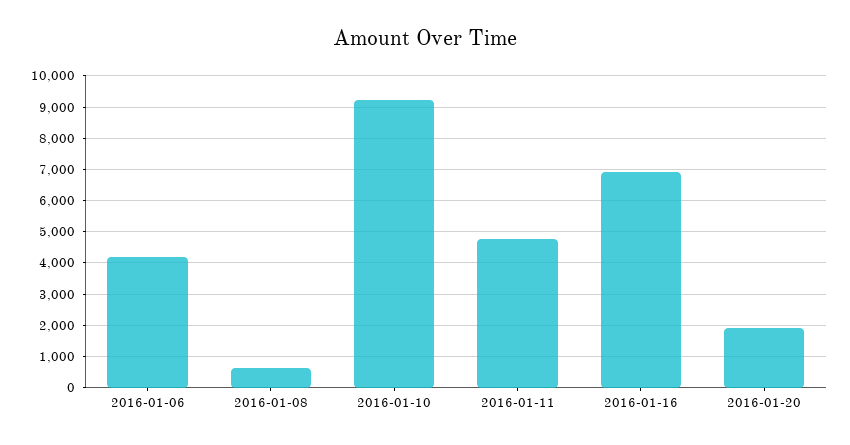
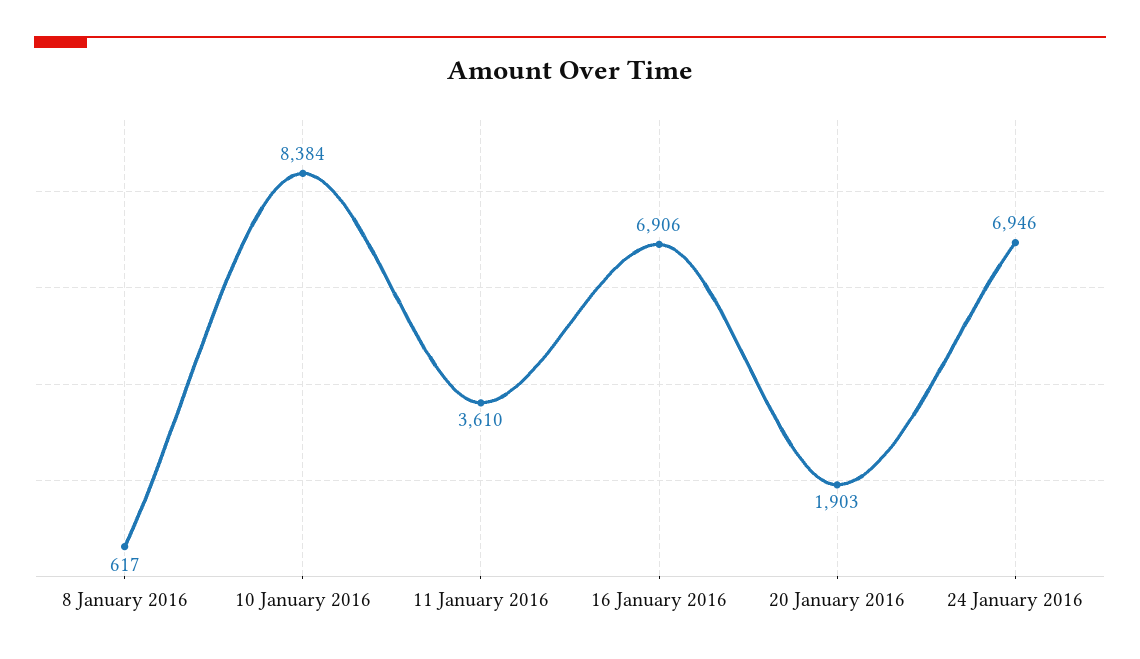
2016-01-06: 4200 -> none
2016-01-10: 9200 -> 8384
2016-01-11: 4800 -> 3610
24 January 2016: none -> 6946

